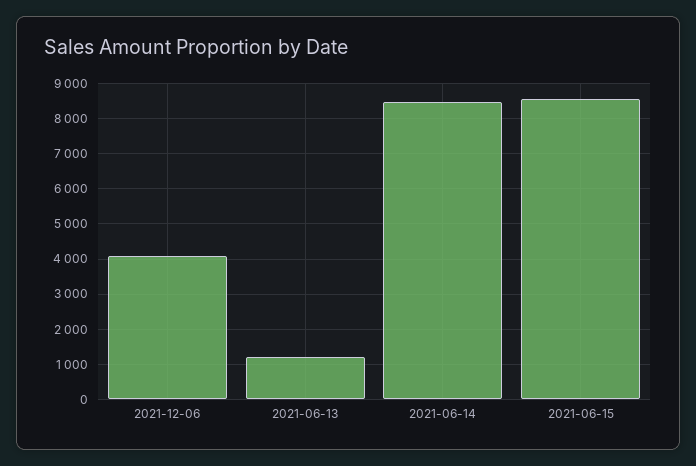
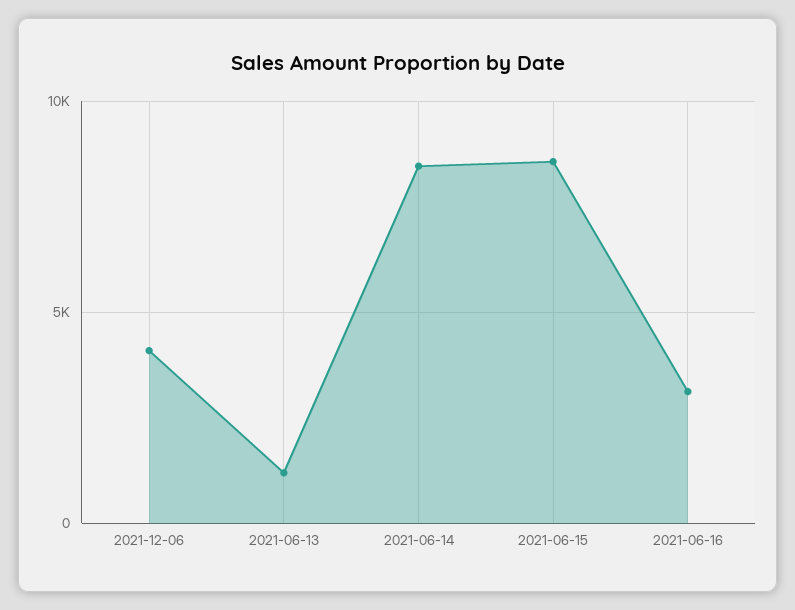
2021-06-16: none -> 3000

